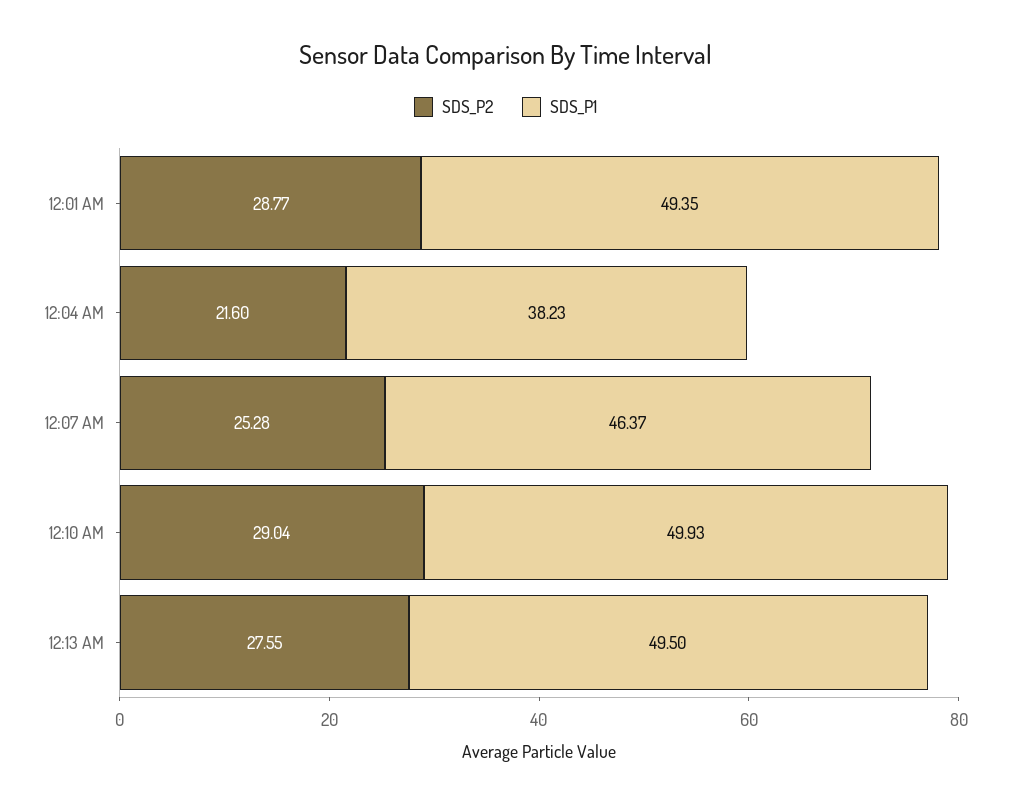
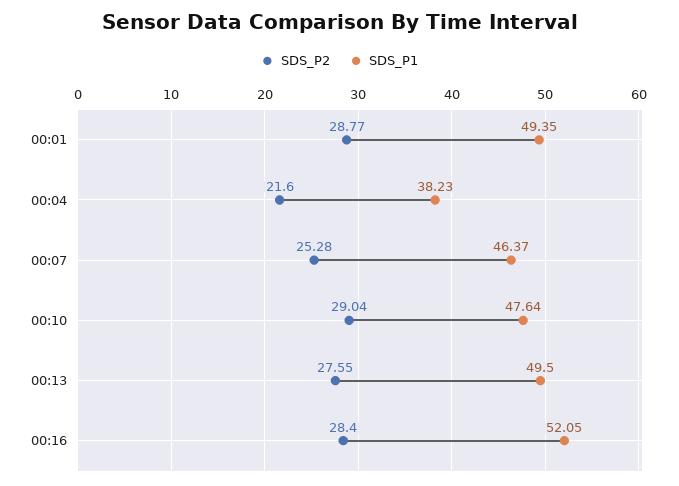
SDS_P1, 12:10 AM: 49.93 -> 47.64
SDS_P2, 00:16: none -> 28.4
SDS_P1, 00:16: none -> 52.05

